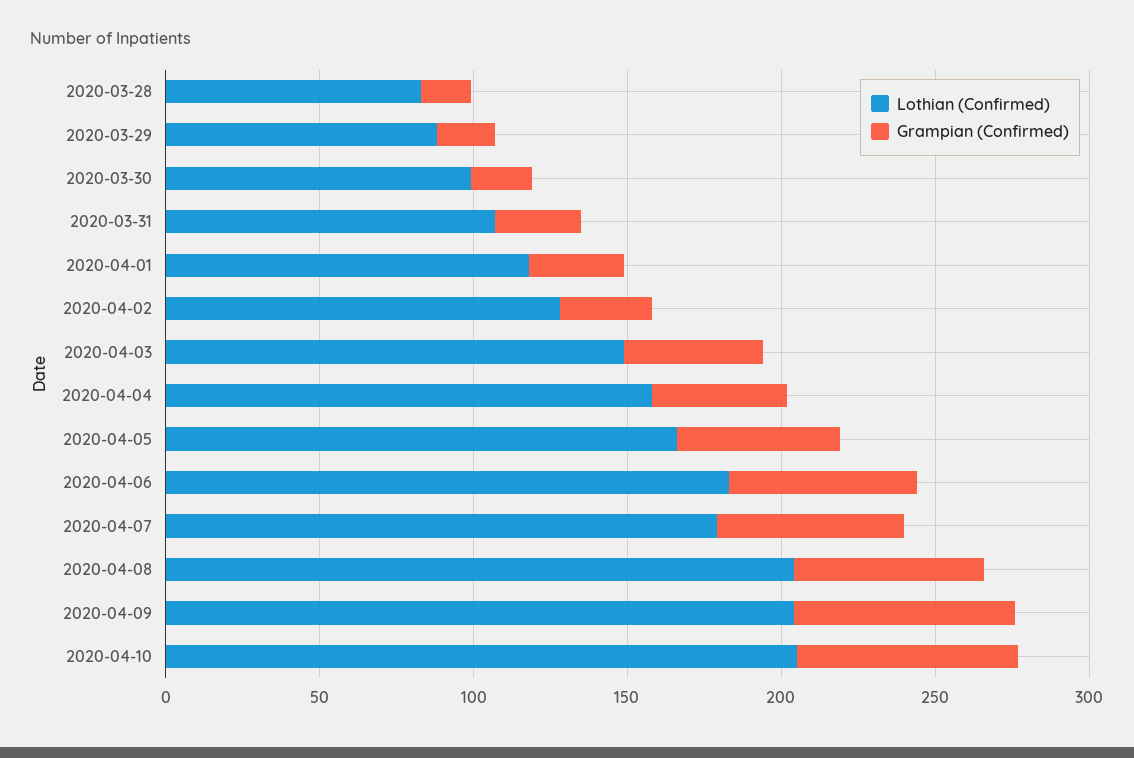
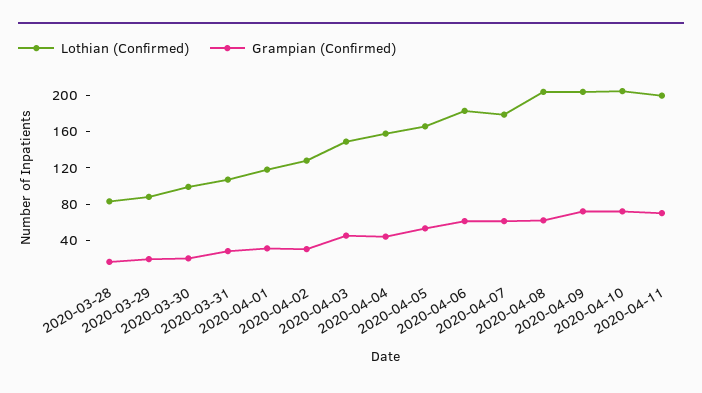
Lothian (Confirmed), 2020-04-11: none -> 200
Grampian (Confirmed), 2020-04-11: none -> 70

